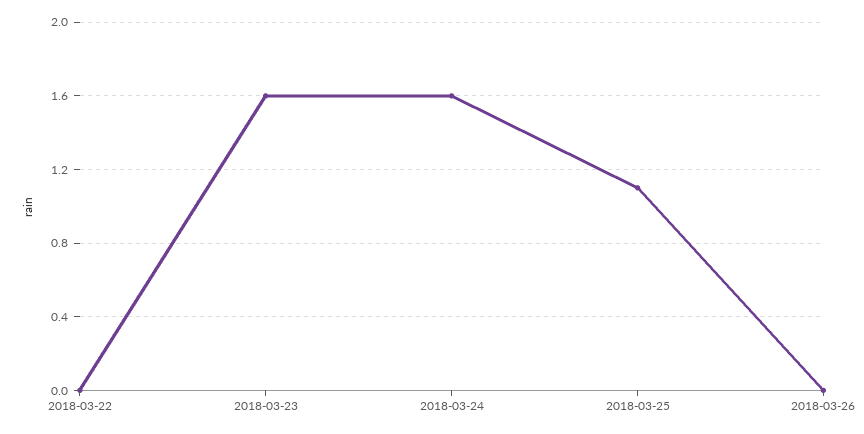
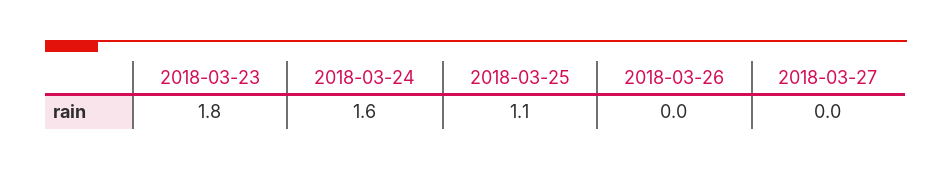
2018-03-22: 0 -> none
2018-03-23: 1.6 -> 1.8
2018-03-27: none -> 0

